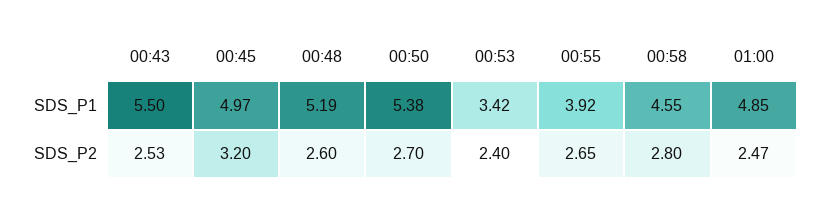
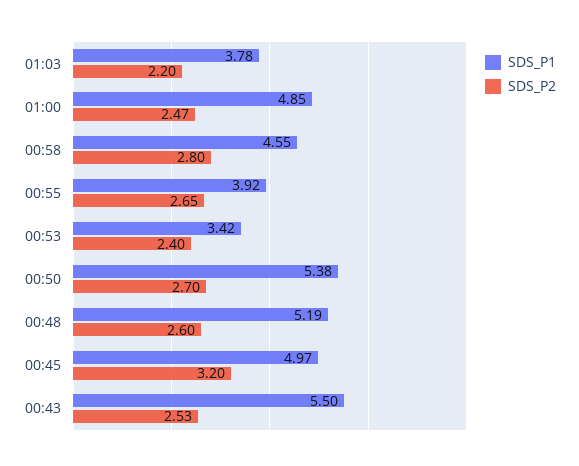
SDS_P1, 01:03: none -> 3.78
SDS_P2, 01:03: none -> 2.2

